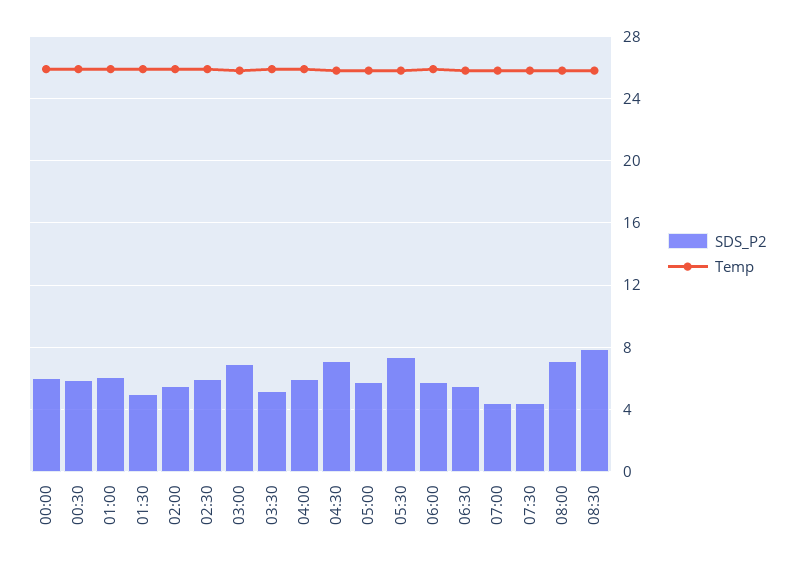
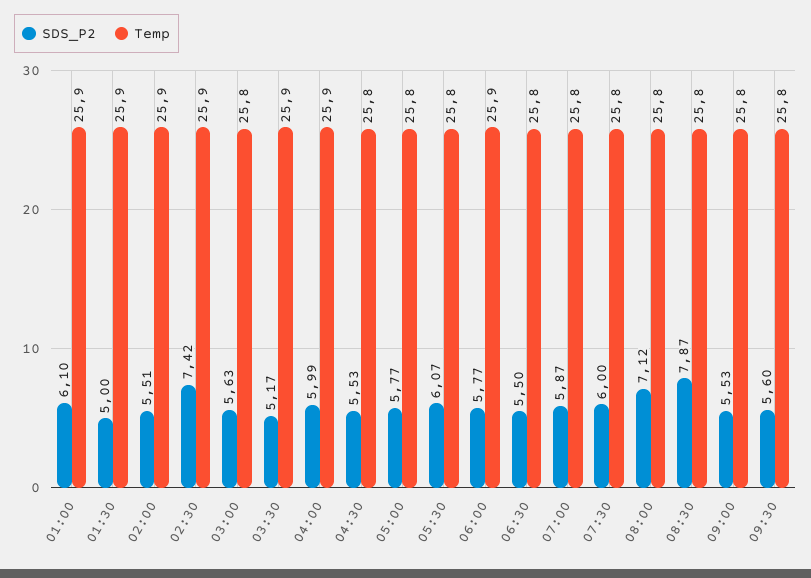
SDS_P2, 00:00: 6 -> none
Temp, 00:00: 26 -> none
SDS_P2, 00:30: 6 -> none
Temp, 00:30: 26 -> none
SDS_P2, 02:30: 6 -> 7.42
SDS_P2, 03:00: 7 -> 5.63
SDS_P2, 04:30: 7 -> 5.53
SDS_P2, 05:30: 7.5 -> 6.07
SDS_P2, 07:00: 4.5 -> 5.87
SDS_P2, 07:30: 4.5 -> 6
SDS_P2, 09:00: none -> 5.53
Temp, 09:00: none -> 25.8
SDS_P2, 09:30: none -> 5.6
Temp, 09:30: none -> 25.8

